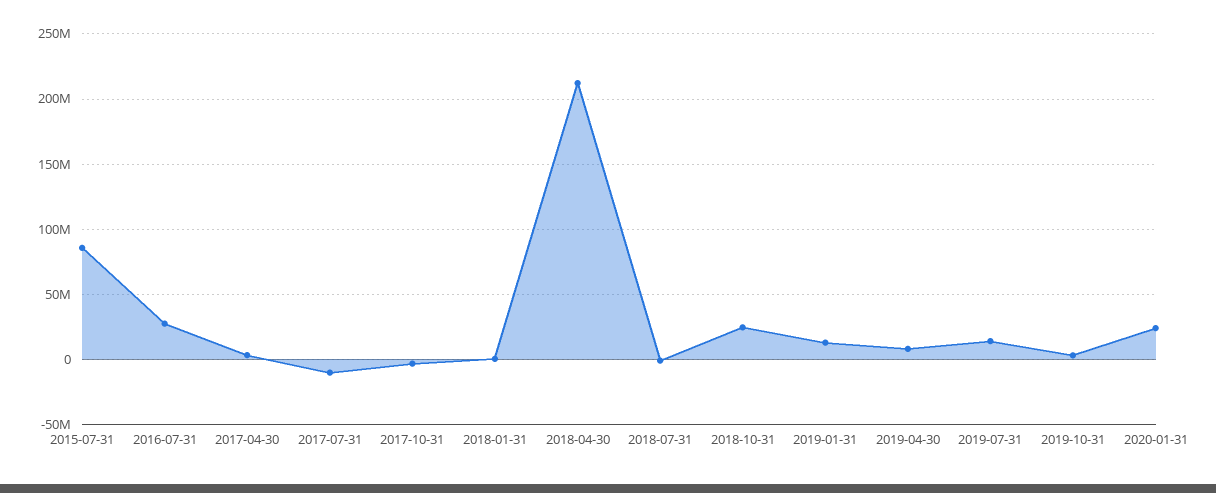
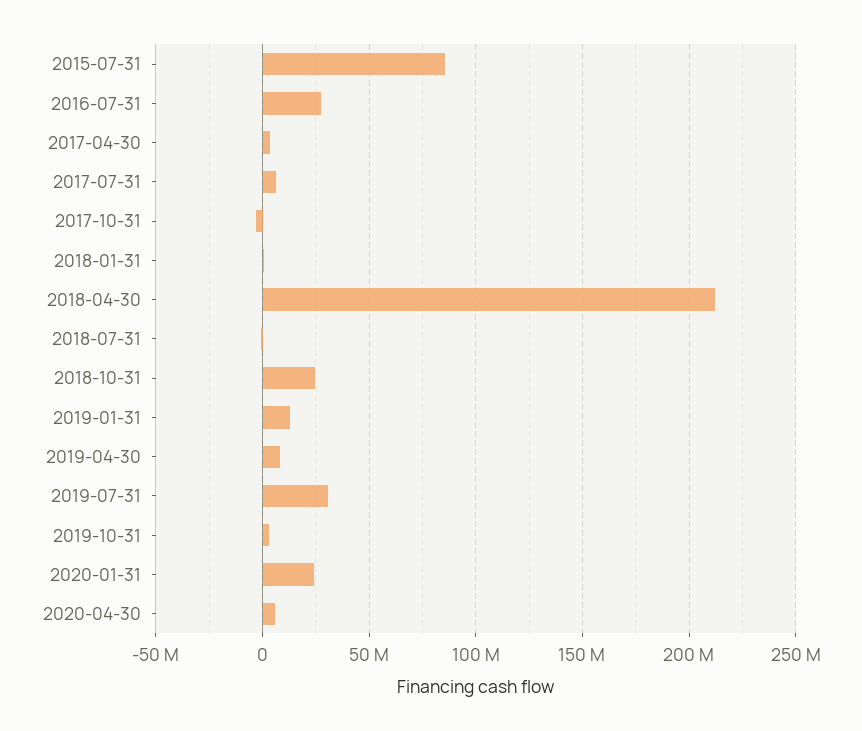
2017-07-31: -10000000 -> 5000000
2019-07-31: 15000000 -> 30000000
2020-04-30: none -> 5000000

